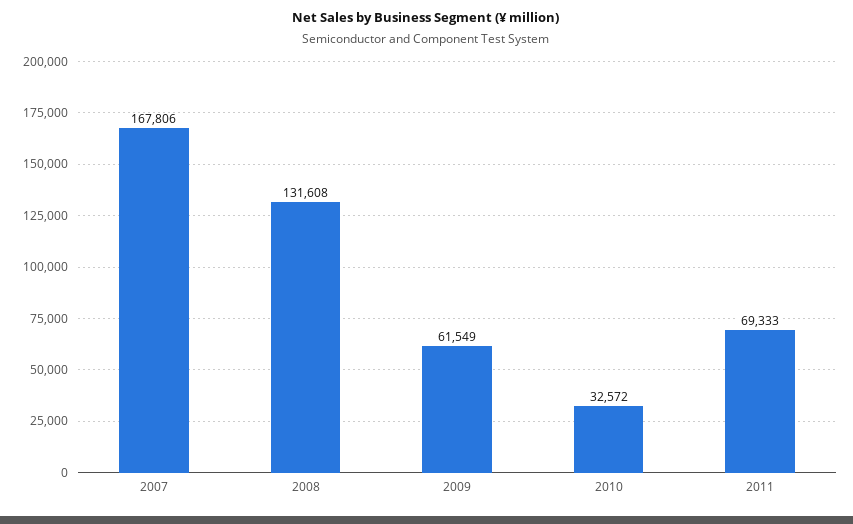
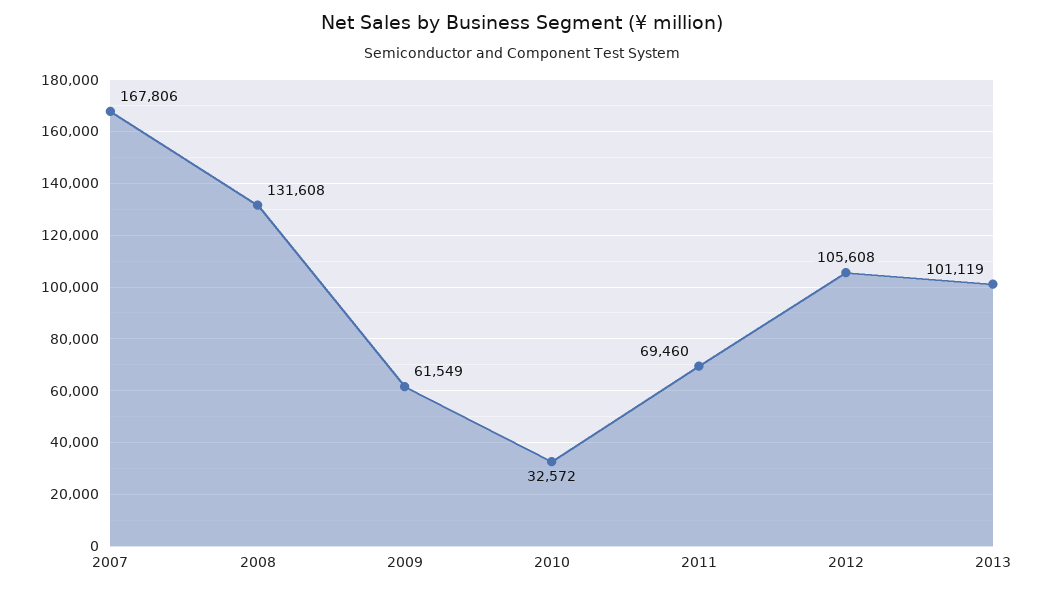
2011: 69333 -> 69460
2012: none -> 105608
2013: none -> 101119

